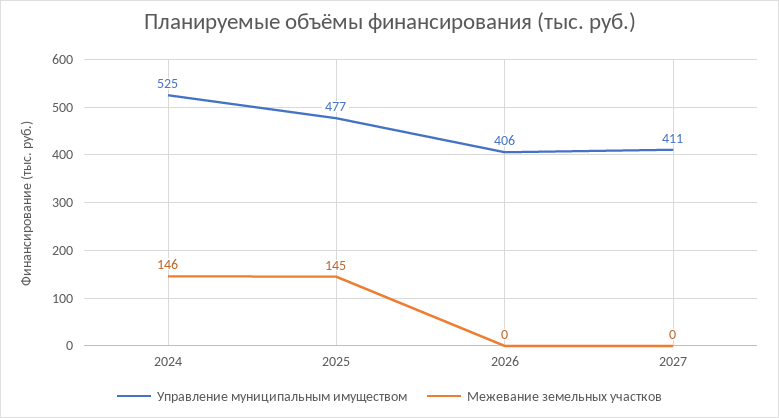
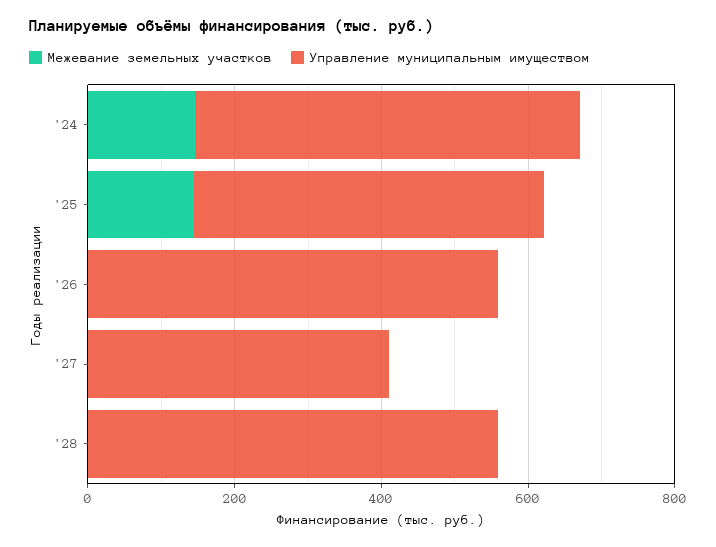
Управление муниципальным имуществом, 2026: 406 -> 550
Межевание земельных участков, '28: none -> 0
Управление муниципальным имуществом, '28: none -> 550

